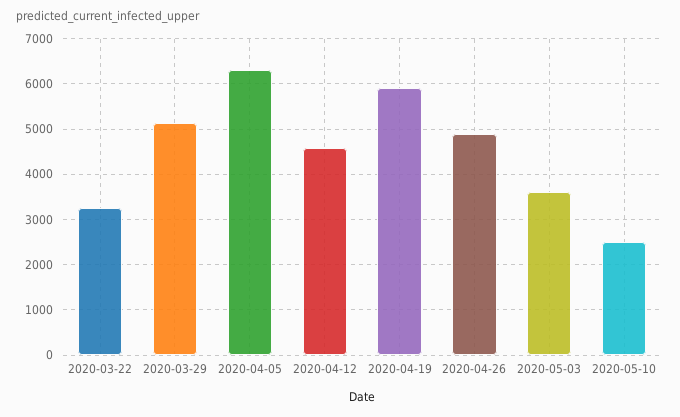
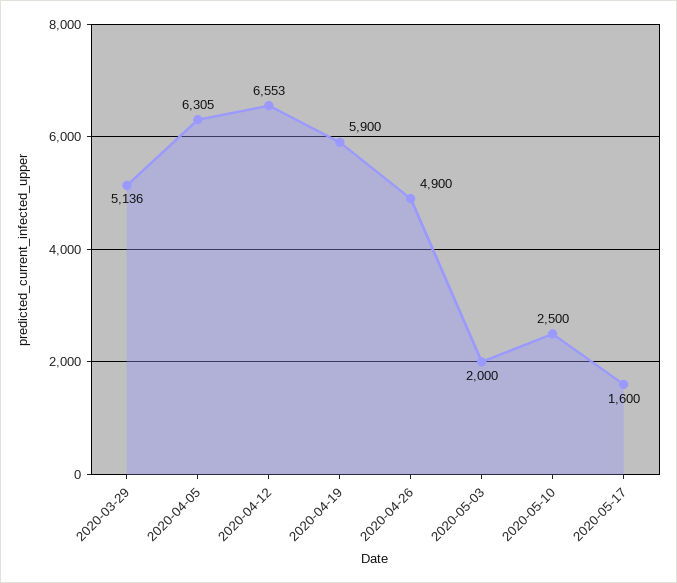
2020-03-22: 3200 -> none
2020-04-12: 4600 -> 6553
2020-05-03: 3600 -> 2000
2020-05-17: none -> 1600

